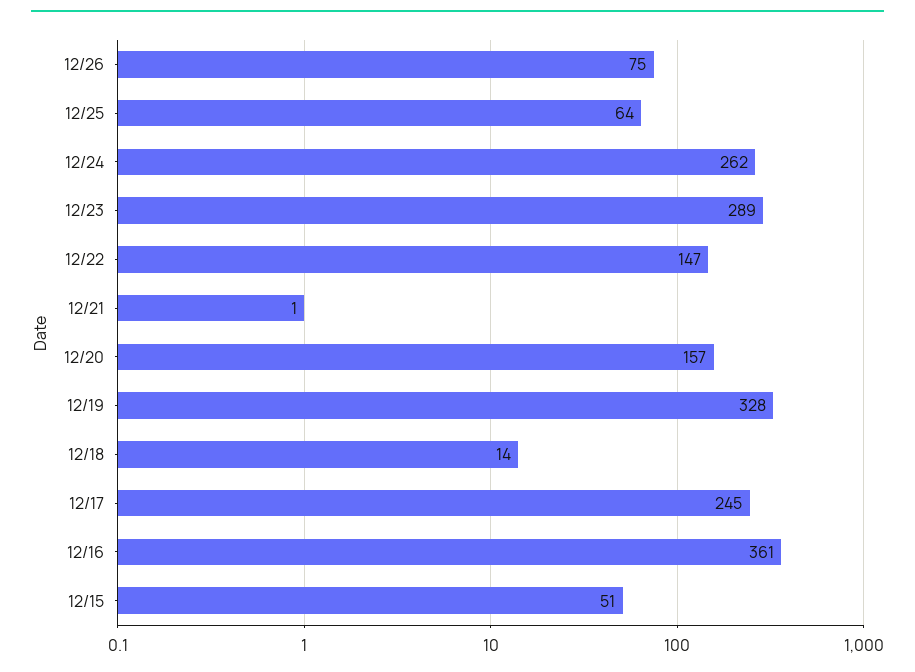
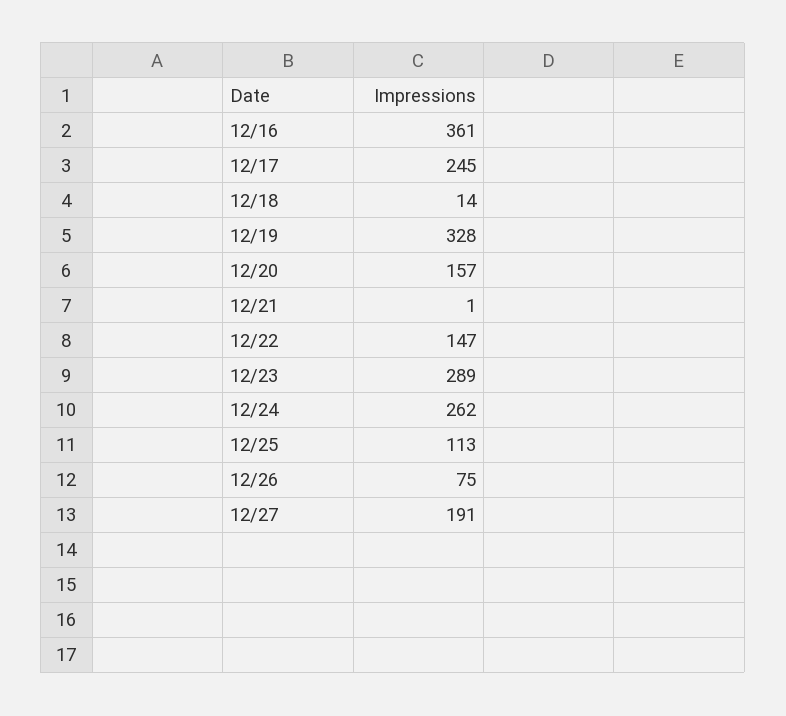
12/25: 64 -> 113
12/15: 51 -> none
12/27: none -> 191

